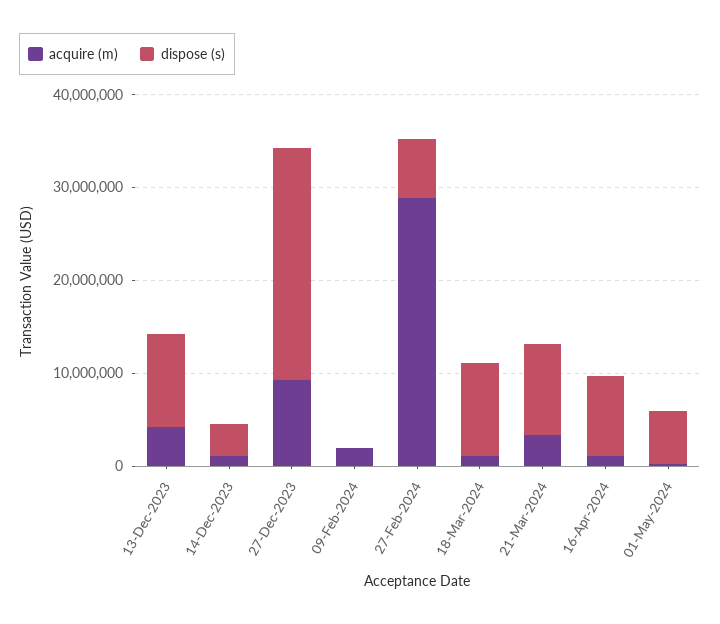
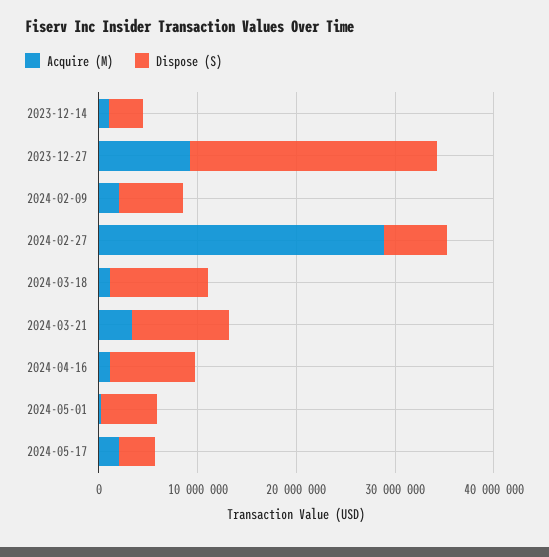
acquire (m), 13-Dec-2023: 4000000 -> none
dispose (s), 13-Dec-2023: 10000000 -> none
dispose (s), 09-Feb-2024: 0 -> 6000000
acquire (m), 2024-05-17: none -> 2000000
dispose (s), 2024-05-17: none -> 4000000

